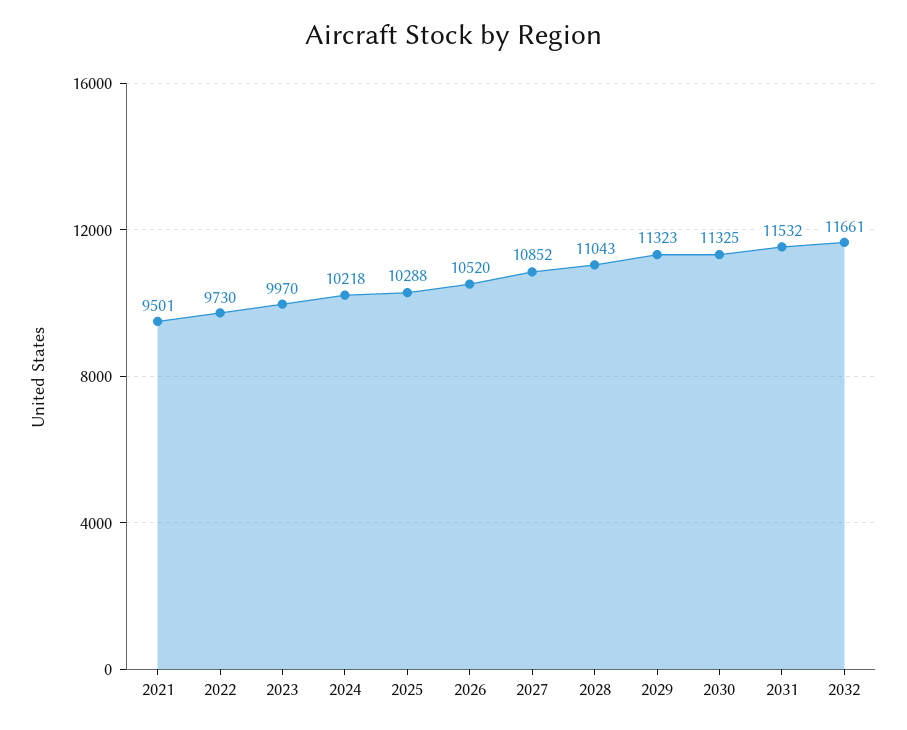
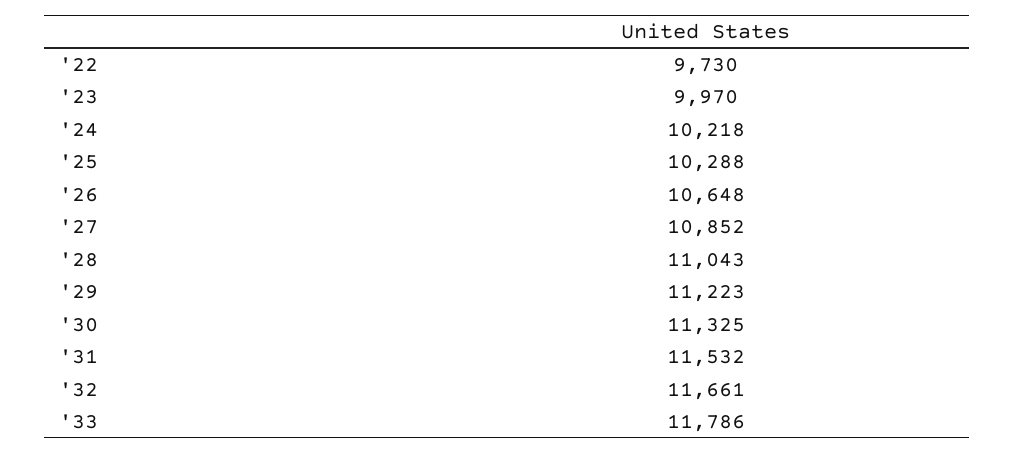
2021: 9501 -> none
2026: 10520 -> 10648
2029: 11323 -> 11223
'33: none -> 11786

